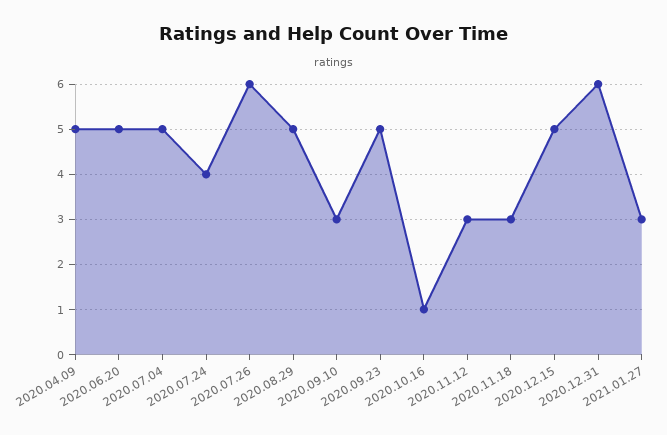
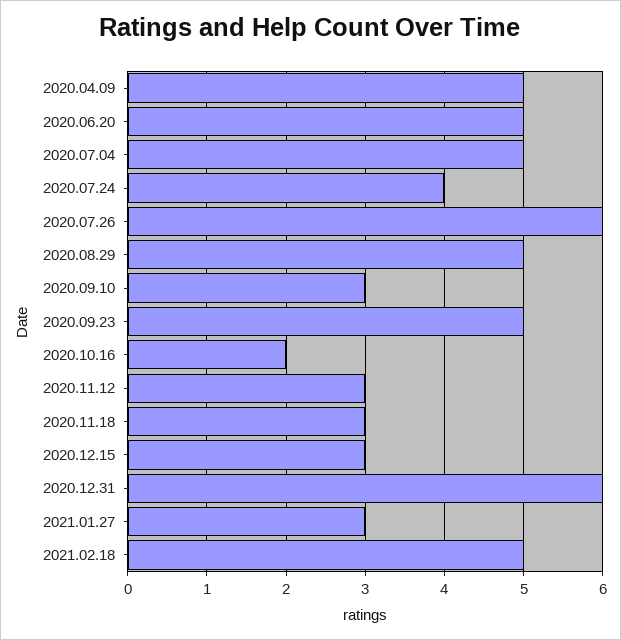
2020.10.16: 1 -> 2
2020.12.15: 5 -> 3
2021.02.18: none -> 5

